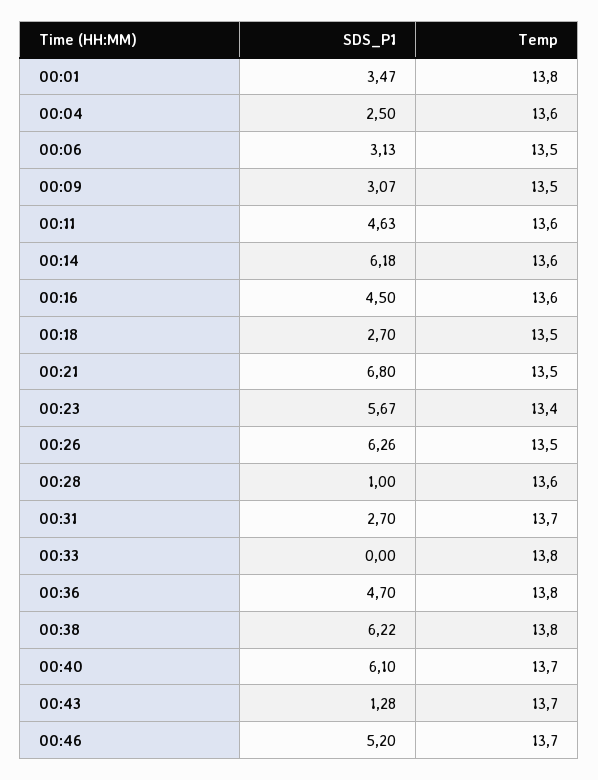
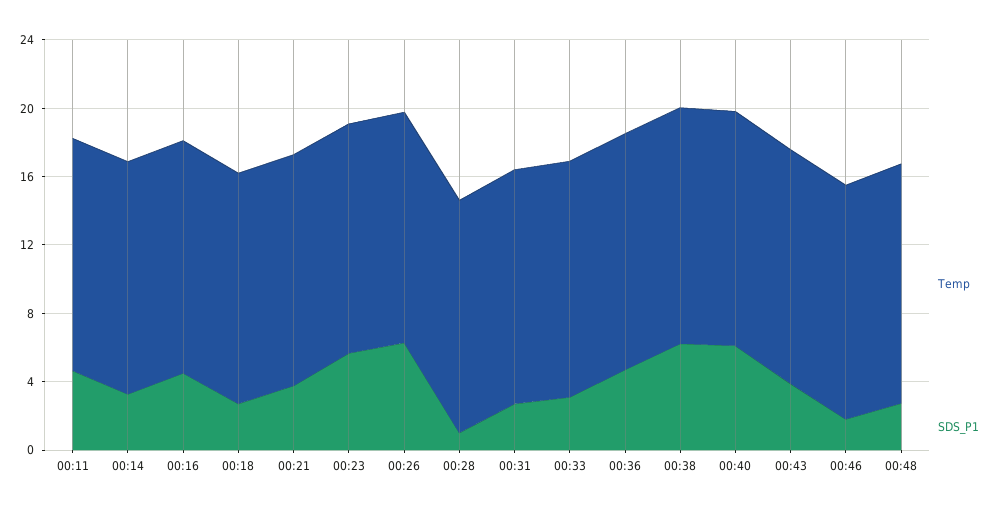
SDS_P1, 00:01: 3.47 -> none
Temp, 00:01: 13.8 -> none
SDS_P1, 00:04: 2.5 -> none
Temp, 00:04: 13.6 -> none
SDS_P1, 00:06: 3.13 -> none
Temp, 00:06: 13.5 -> none
SDS_P1, 00:09: 3.07 -> none
Temp, 00:09: 13.5 -> none
SDS_P1, 00:14: 6.18 -> 3
SDS_P1, 00:21: 6.8 -> 4
SDS_P1, 00:33: 0 -> 3
SDS_P1, 00:43: 1.28 -> 4
SDS_P1, 00:46: 5.2 -> 2
Temp, 00:48: none -> 14
SDS_P1, 00:48: none -> 3

